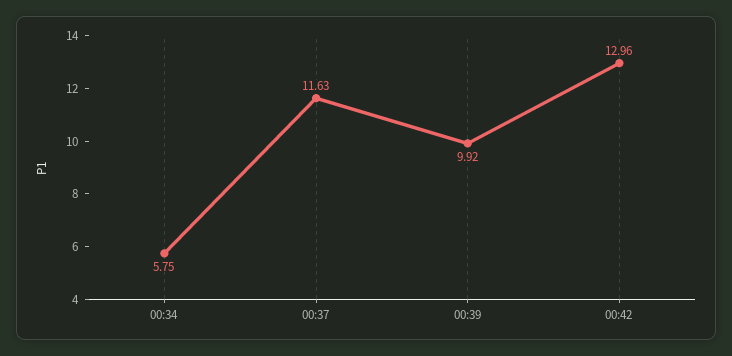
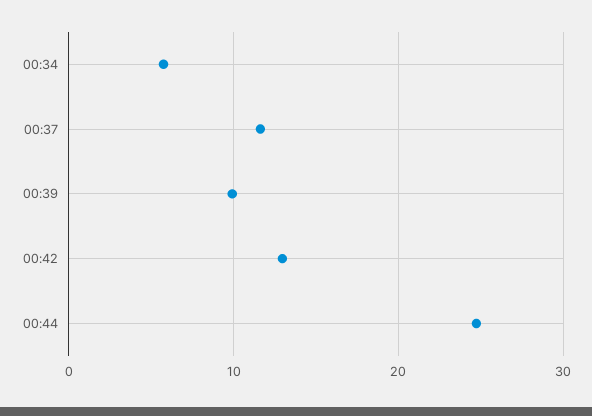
00:44: none -> 25

